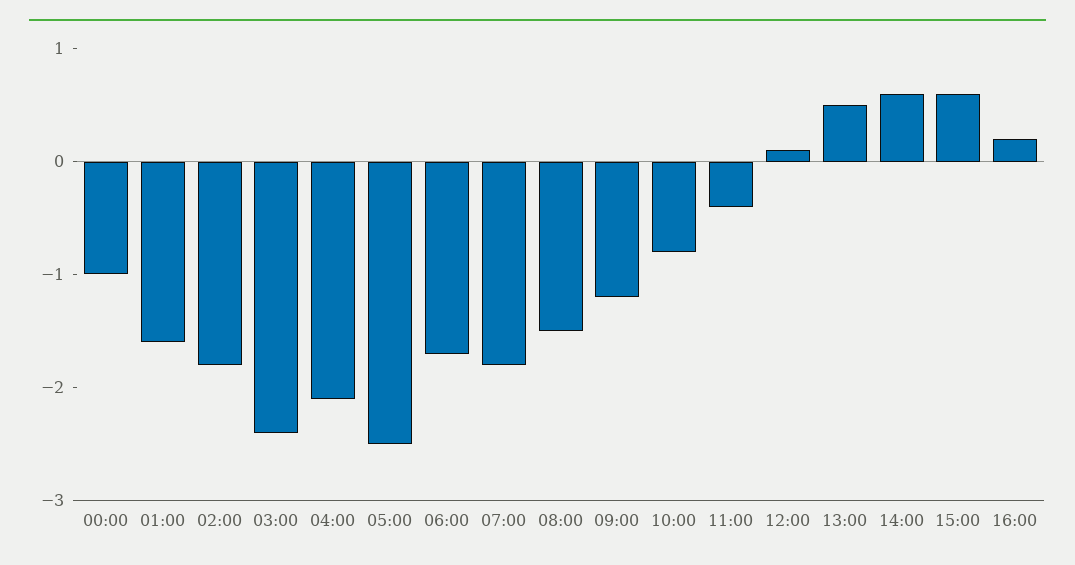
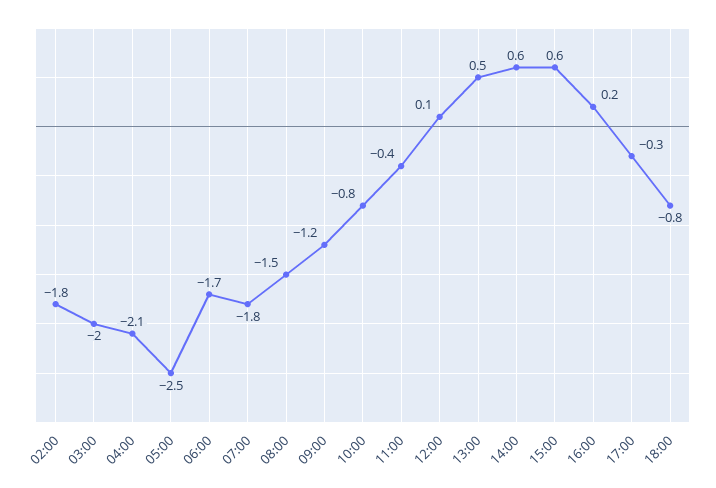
00:00: -1 -> none
01:00: -1.6 -> none
03:00: -2.4 -> -2
17:00: none -> -0.3
18:00: none -> -0.8

